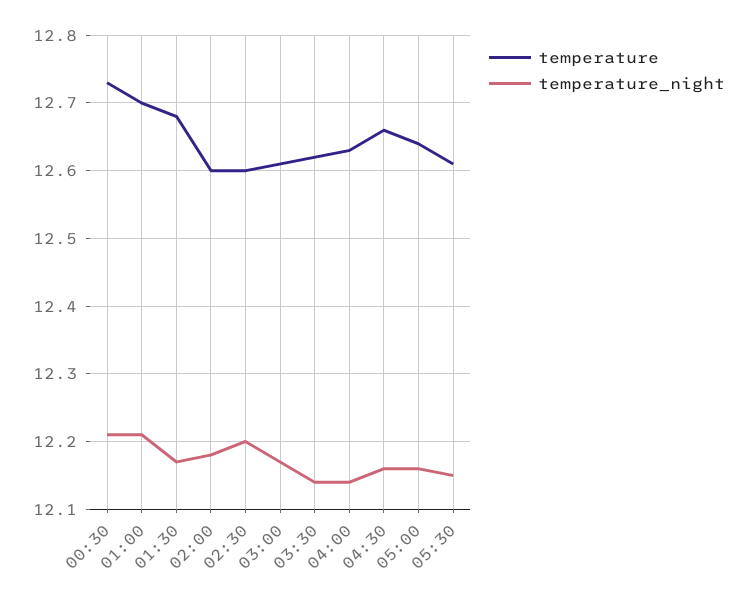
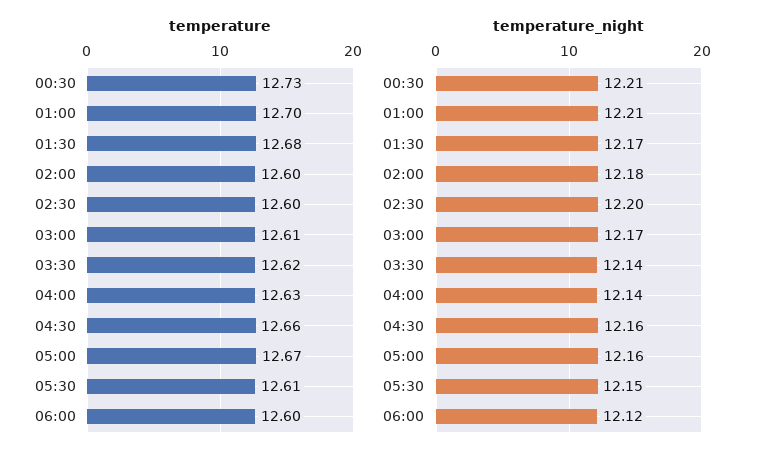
temperature, 05:00: 12.64 -> 12.67
temperature, 06:00: none -> 12.6
temperature_night, 06:00: none -> 12.12

